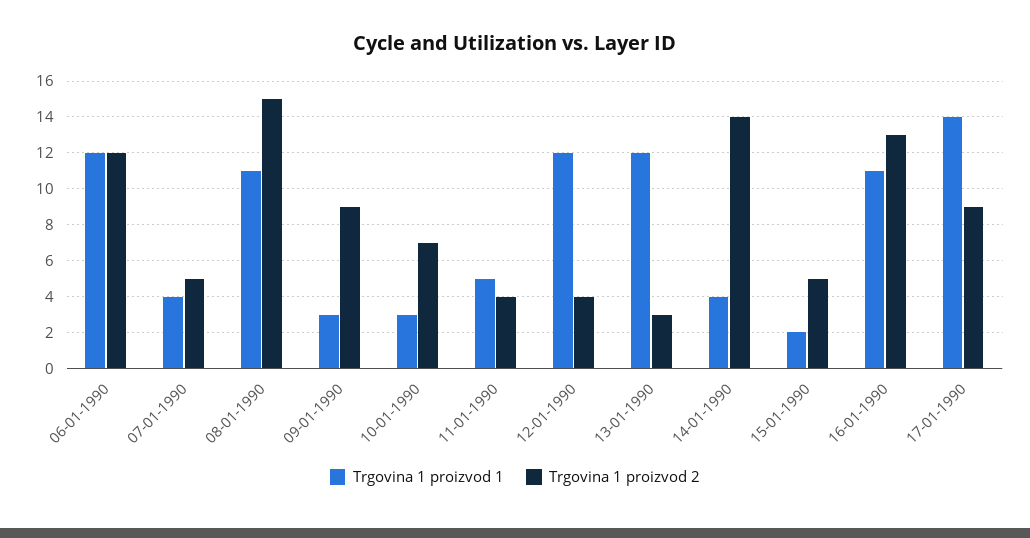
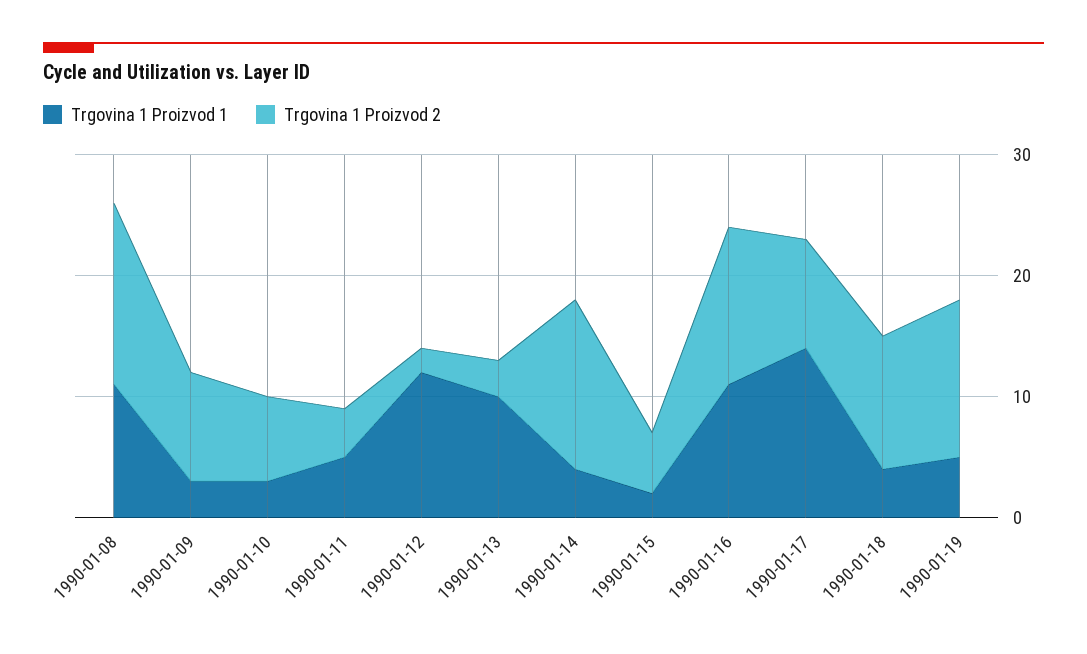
Trgovina 1 proizvod 1, 06-01-1990: 12 -> none
Trgovina 1 proizvod 2, 06-01-1990: 12 -> none
Trgovina 1 proizvod 1, 07-01-1990: 4 -> none
Trgovina 1 proizvod 2, 07-01-1990: 5 -> none
Trgovina 1 proizvod 2, 12-01-1990: 4 -> 2
Trgovina 1 proizvod 1, 13-01-1990: 12 -> 10
Trgovina 1 proizvod 1, 1990-01-18: none -> 4
Trgovina 1 proizvod 2, 1990-01-18: none -> 11
Trgovina 1 proizvod 1, 1990-01-19: none -> 5
Trgovina 1 proizvod 2, 1990-01-19: none -> 13

